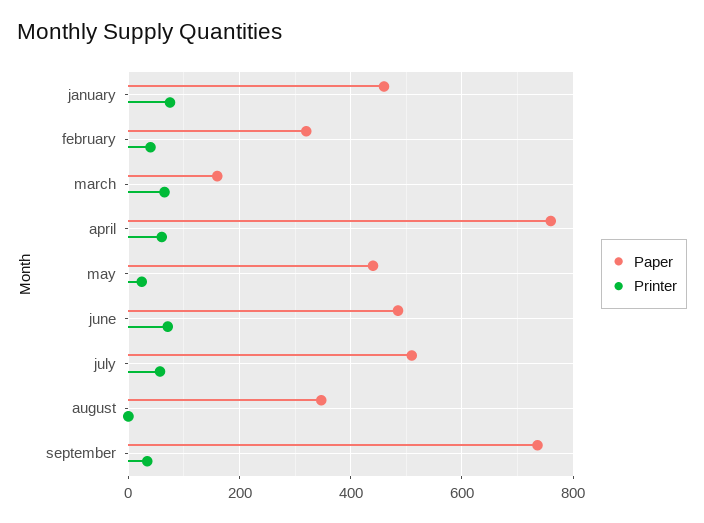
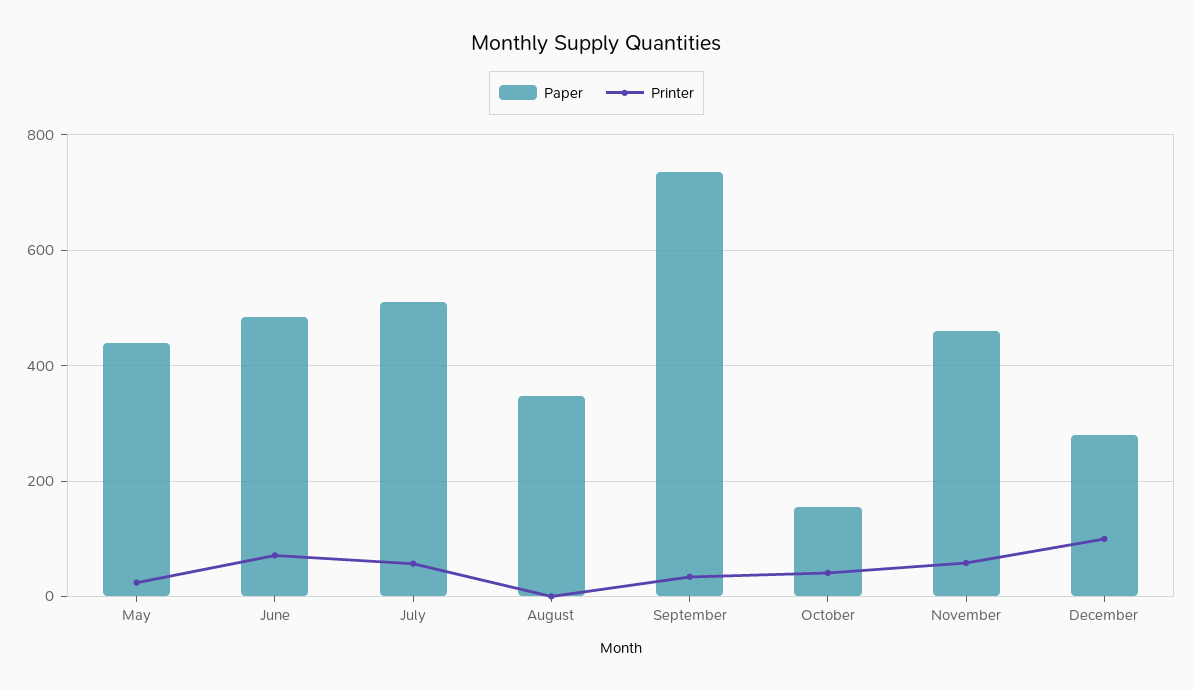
Paper, january: 460 -> none
Printer, january: 80 -> none
Paper, february: 320 -> none
Printer, february: 40 -> none
Paper, march: 160 -> none
Printer, march: 60 -> none
Paper, april: 760 -> none
Printer, april: 60 -> none
Paper, October: none -> 160
Printer, October: none -> 40
Paper, November: none -> 460
Printer, November: none -> 60
Paper, December: none -> 280
Printer, December: none -> 100

